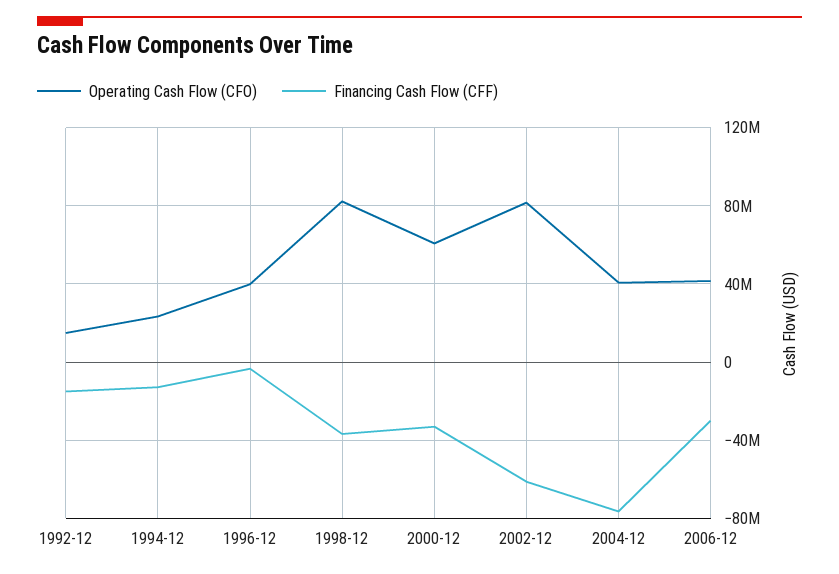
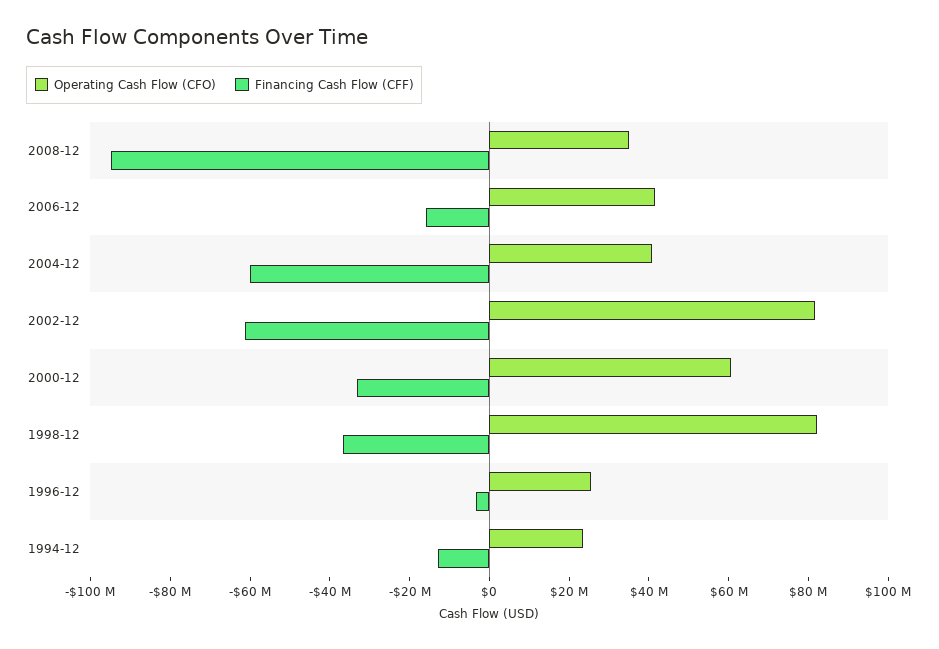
Operating Cash Flow (CFO), 1992-12: 15000000 -> none
Financing Cash Flow (CFF), 1992-12: -15000000 -> none
Operating Cash Flow (CFO), 1996-12: 40000000 -> 25000000
Financing Cash Flow (CFF), 2004-12: -75000000 -> -60000000
Financing Cash Flow (CFF), 2006-12: -30000000 -> -15000000
Operating Cash Flow (CFO), 2008-12: none -> 35000000
Financing Cash Flow (CFF), 2008-12: none -> -95000000

